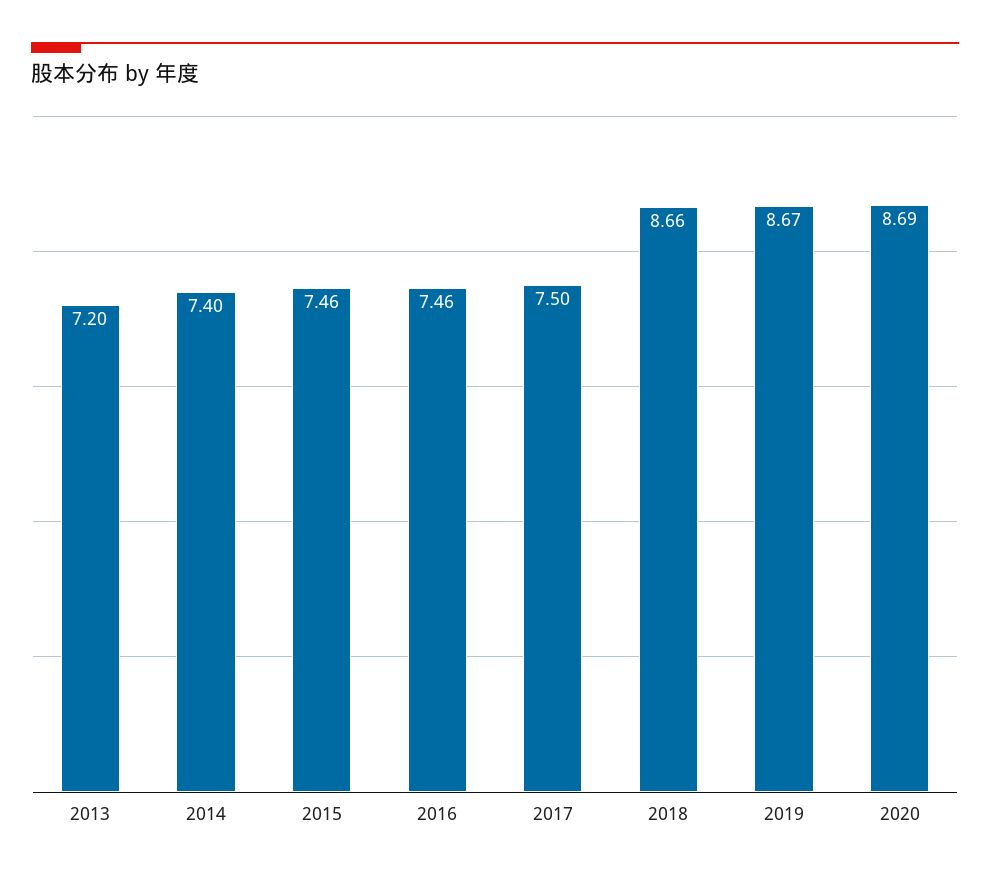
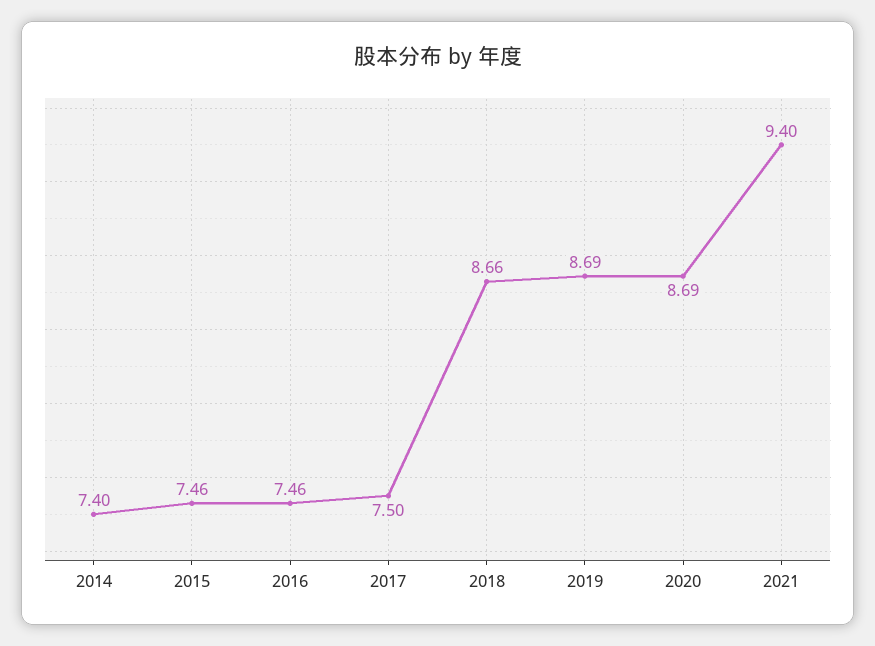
2013: 7.2 -> none
2019: 8.67 -> 8.69
2021: none -> 9.4

